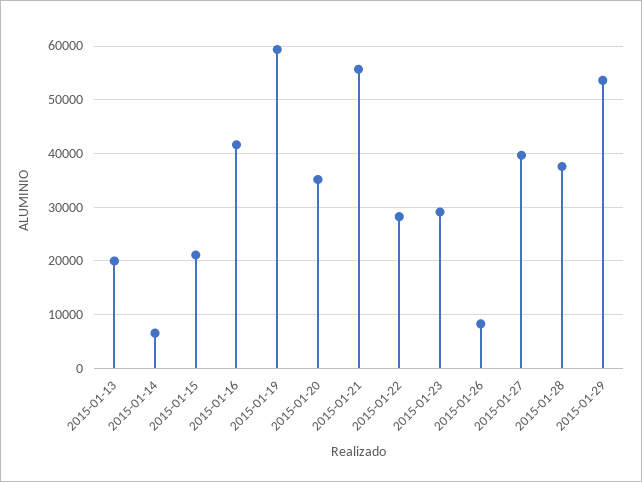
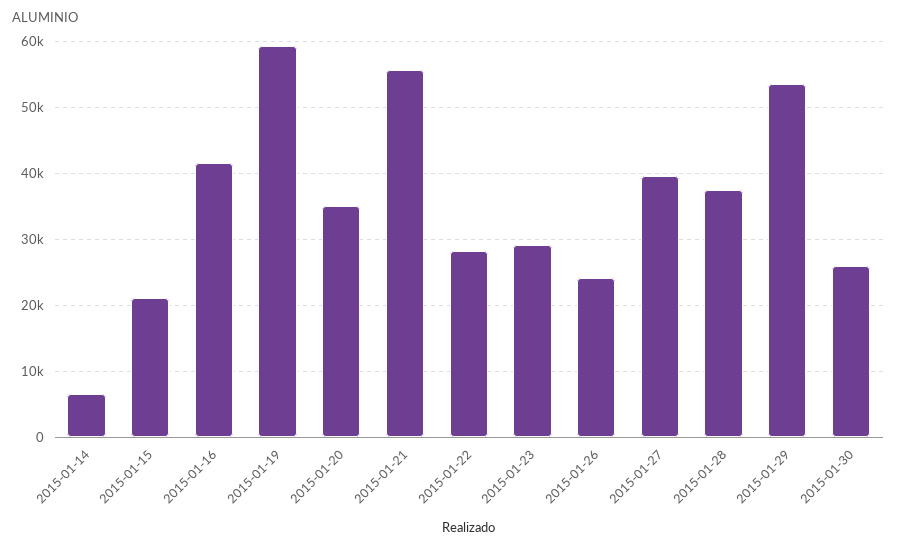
2015-01-13: 20000 -> none
2015-01-26: 8000 -> 24000
2015-01-30: none -> 26000

